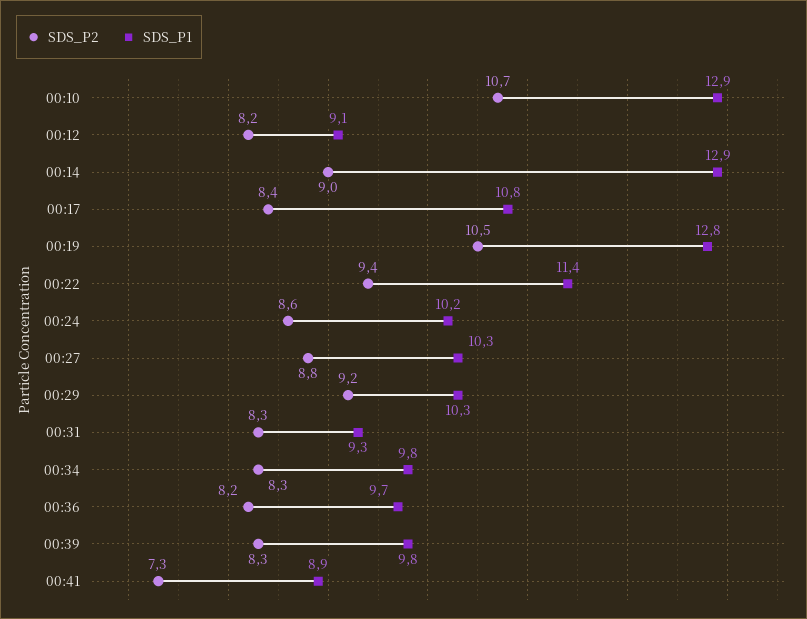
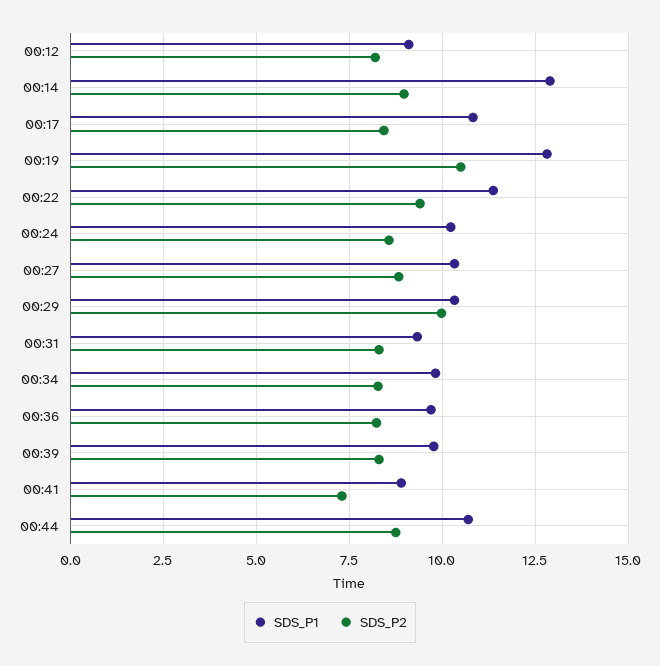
SDS_P2, 00:10: 10.7 -> none
SDS_P1, 00:10: 12.9 -> none
SDS_P2, 00:29: 9.2 -> 10
SDS_P1, 00:44: none -> 10.75
SDS_P2, 00:44: none -> 8.75

